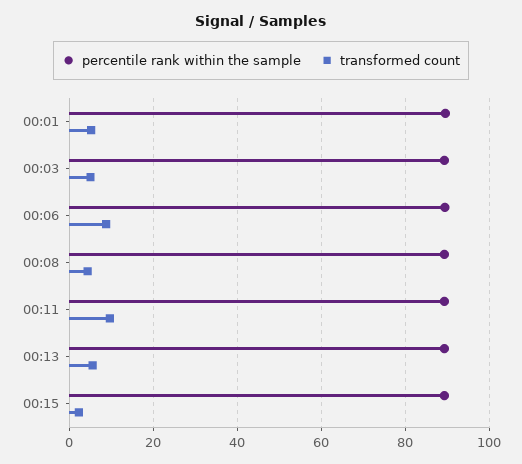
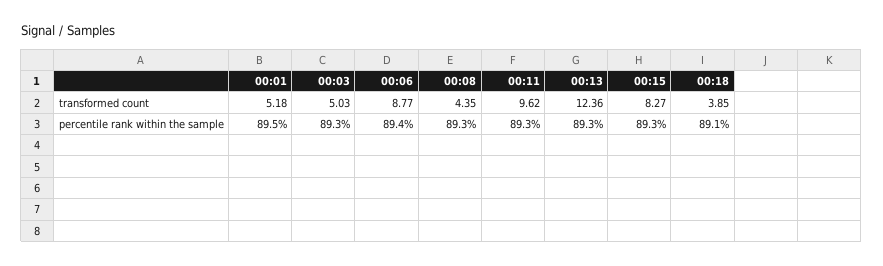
transformed count, 00:13: 6 -> 12.36
transformed count, 00:15: 2 -> 8.27
transformed count, 00:18: none -> 3.85
percentile rank within the sample, 00:18: none -> 89.1

